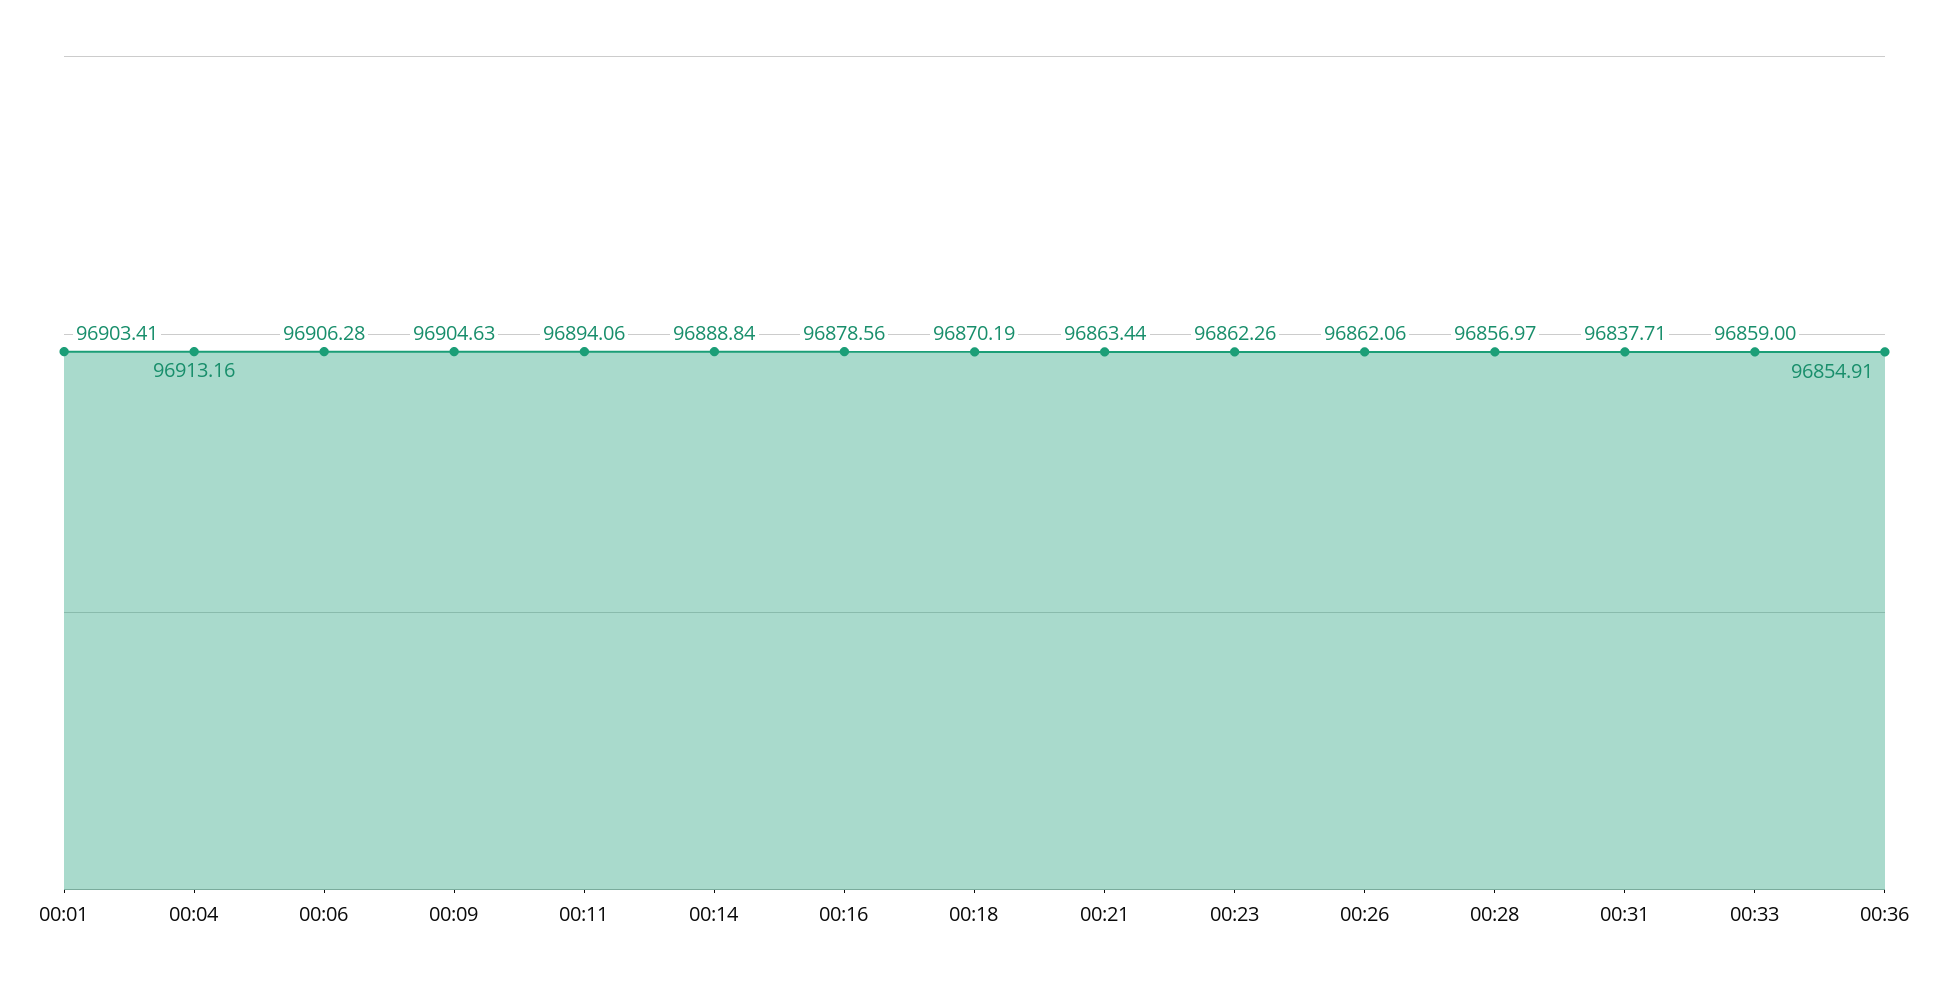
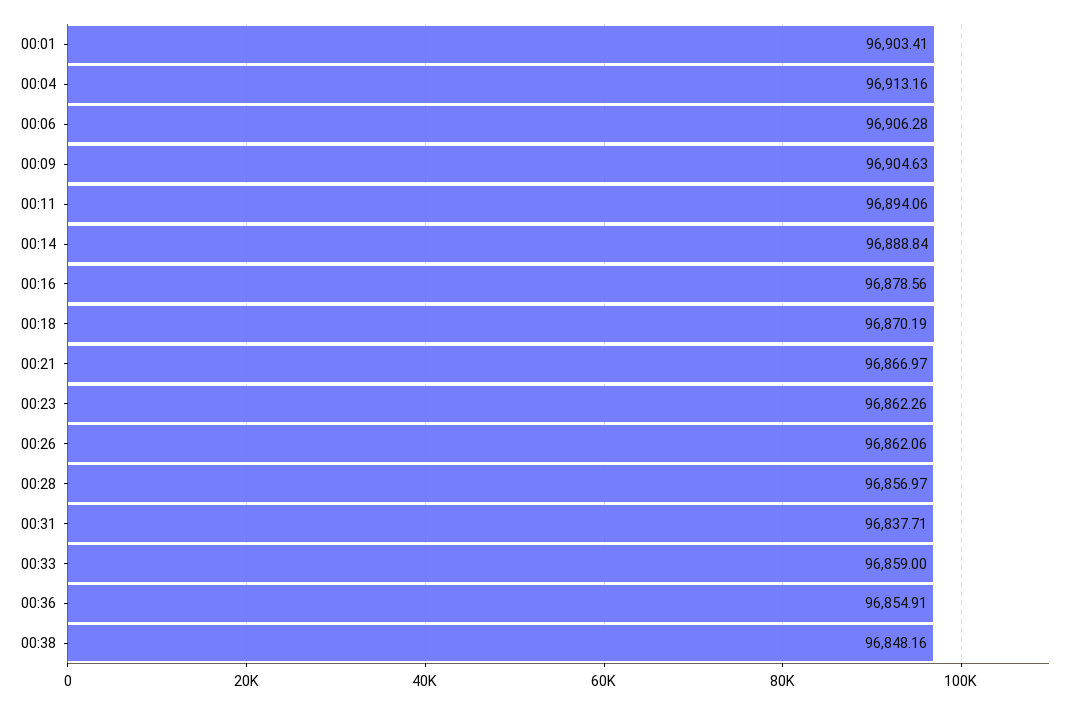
00:21: 96863.44 -> 96866.97
00:38: none -> 96848.16

